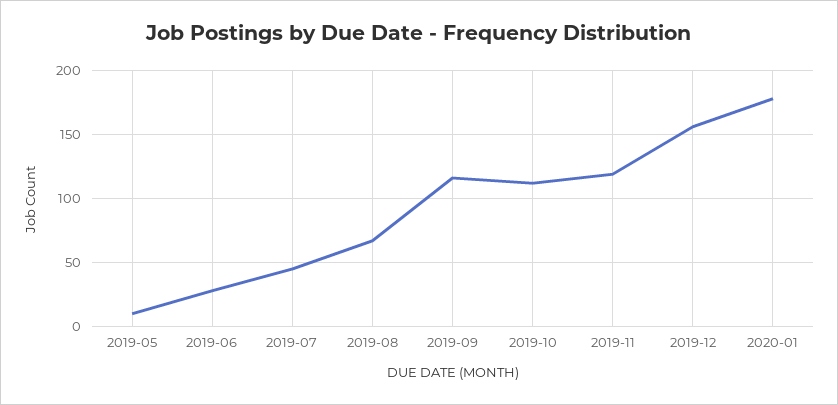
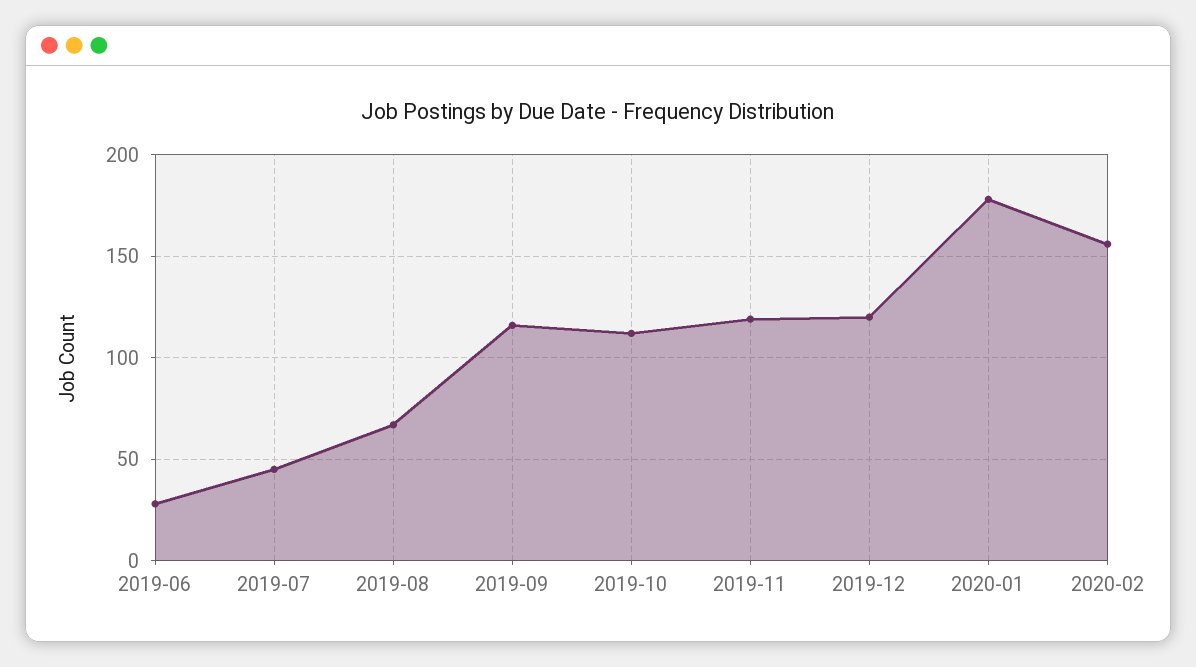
2019-05: 10 -> none
2019-12: 155 -> 120
2020-02: none -> 155

